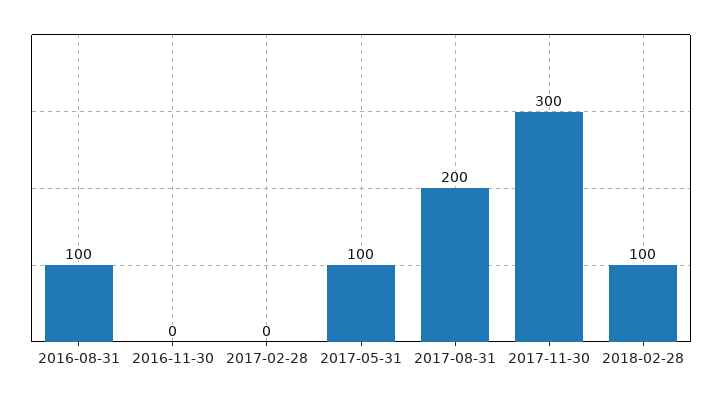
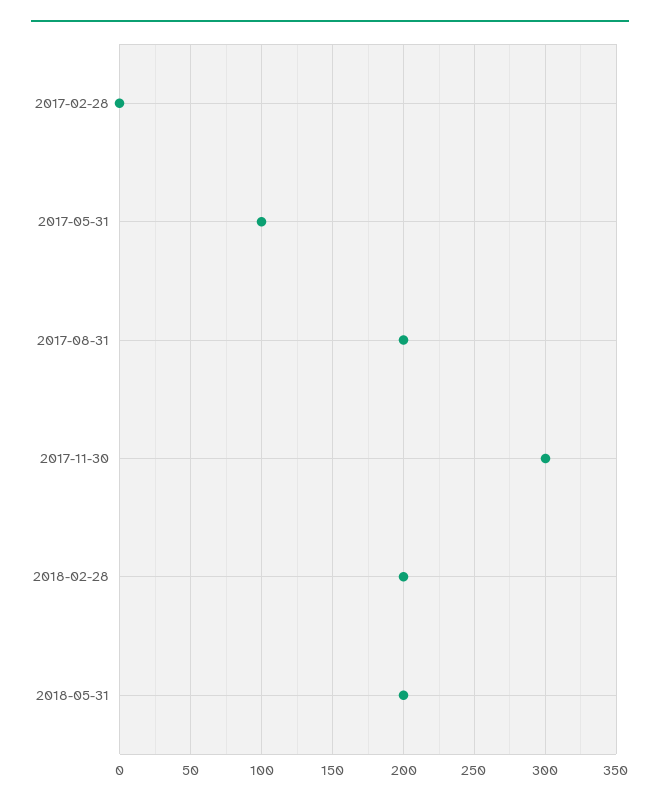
2016-08-31: 100 -> none
2016-11-30: 0 -> none
2018-02-28: 100 -> 200
2018-05-31: none -> 200

